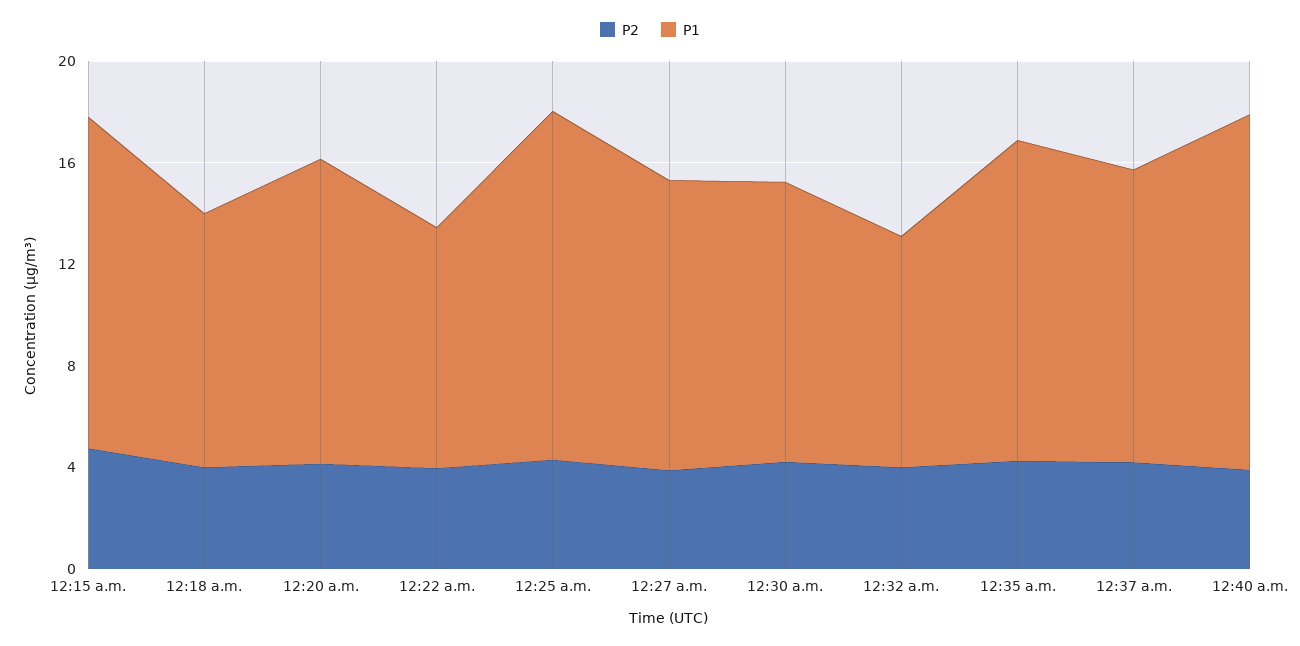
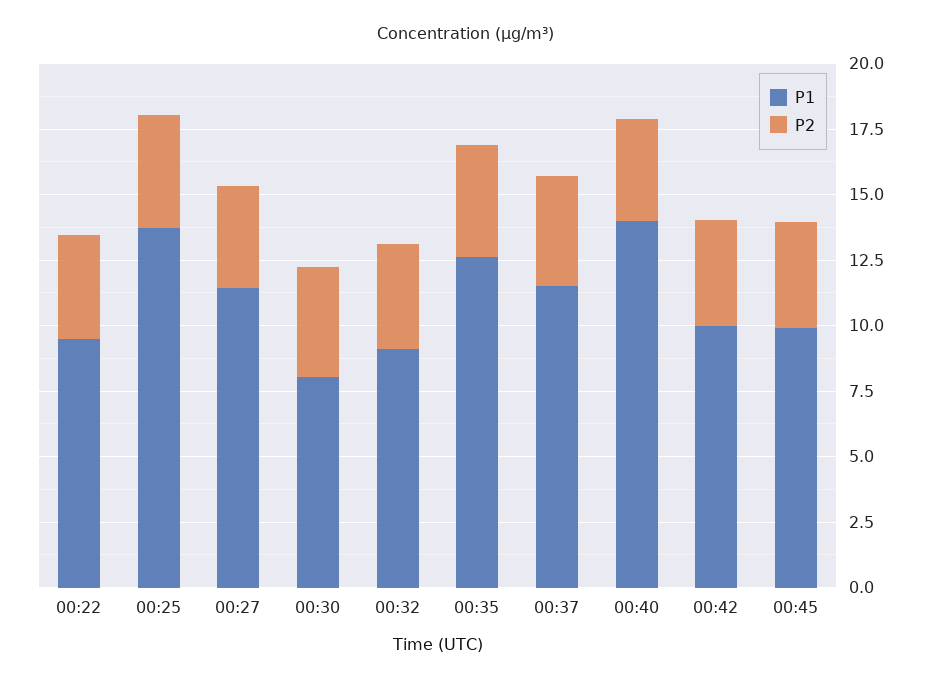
P2, 12:15 a.m.: 5 -> none
P1, 12:15 a.m.: 13 -> none
P2, 12:18 a.m.: 4 -> none
P1, 12:18 a.m.: 10 -> none
P2, 12:20 a.m.: 4 -> none
P1, 12:20 a.m.: 12 -> none
P1, 12:30 a.m.: 11 -> 8
P1, 00:42: none -> 10
P2, 00:42: none -> 4
P1, 00:45: none -> 10
P2, 00:45: none -> 4

